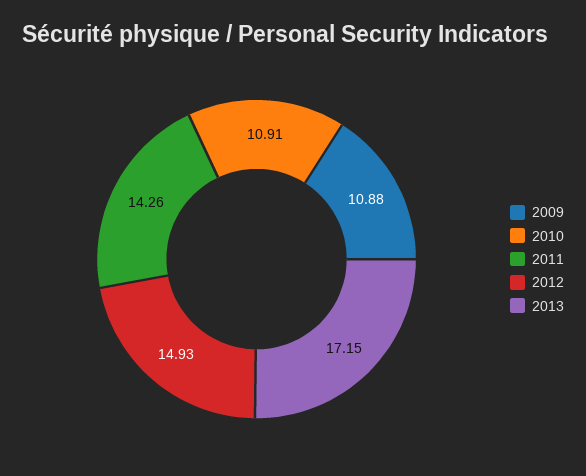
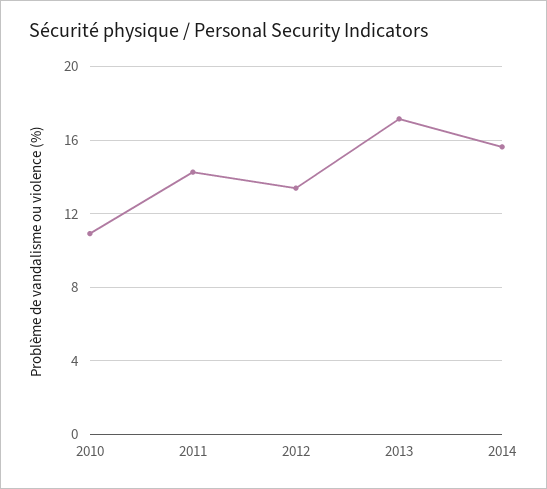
2009: 10.88 -> none
2012: 14.93 -> 13.5
2014: none -> 15.5

